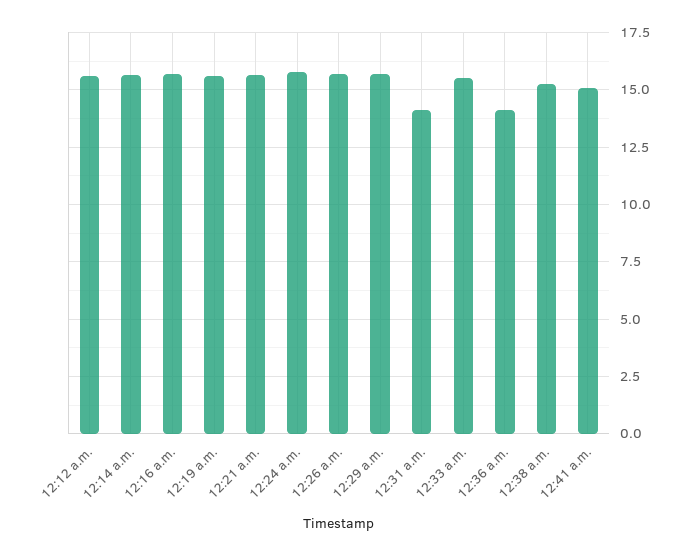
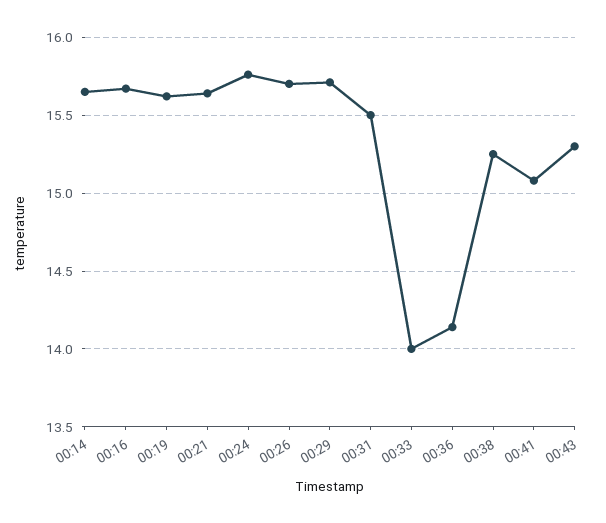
12:12 a.m.: 15.5 -> none
12:31 a.m.: 14 -> 15.5
12:33 a.m.: 15.5 -> 14
00:43: none -> 15.3

